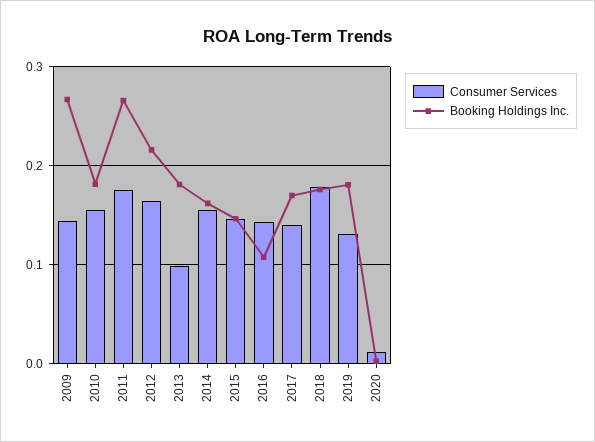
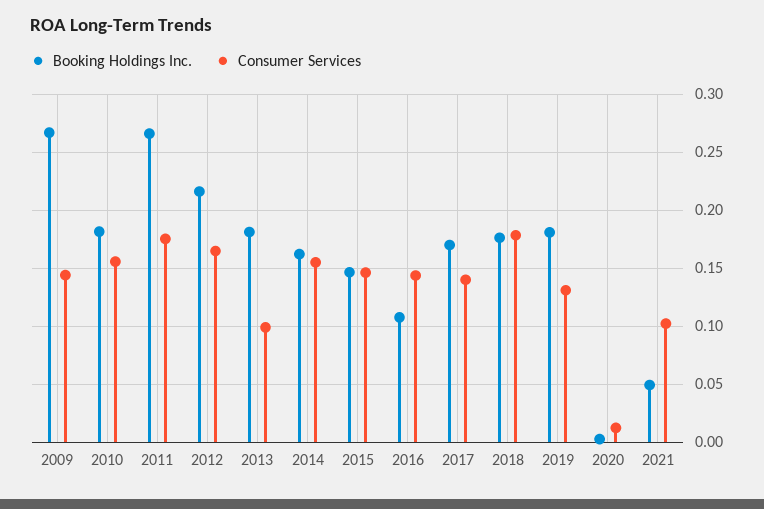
Booking Holdings Inc., 2021: none -> 0.05
Consumer Services, 2021: none -> 0.1

